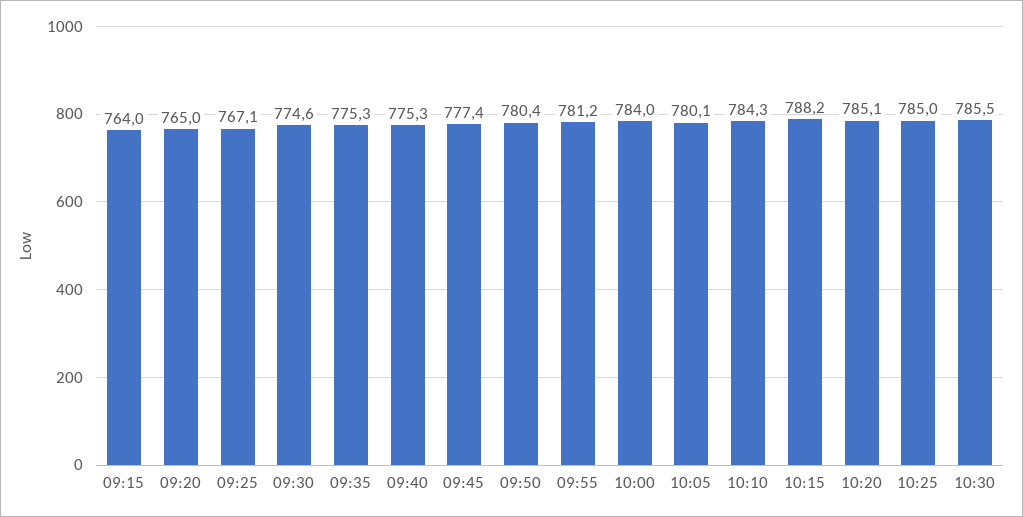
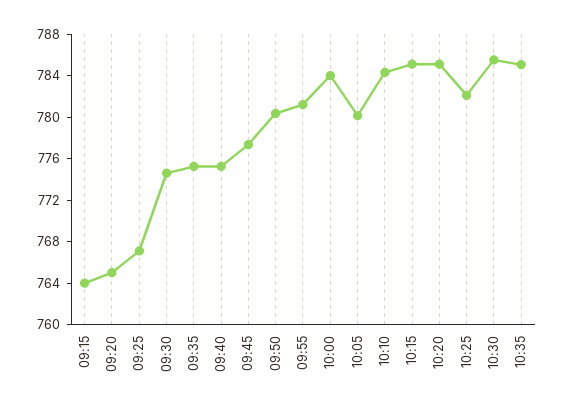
10:15: 788.2 -> 785
10:25: 785 -> 782
10:35: none -> 785

